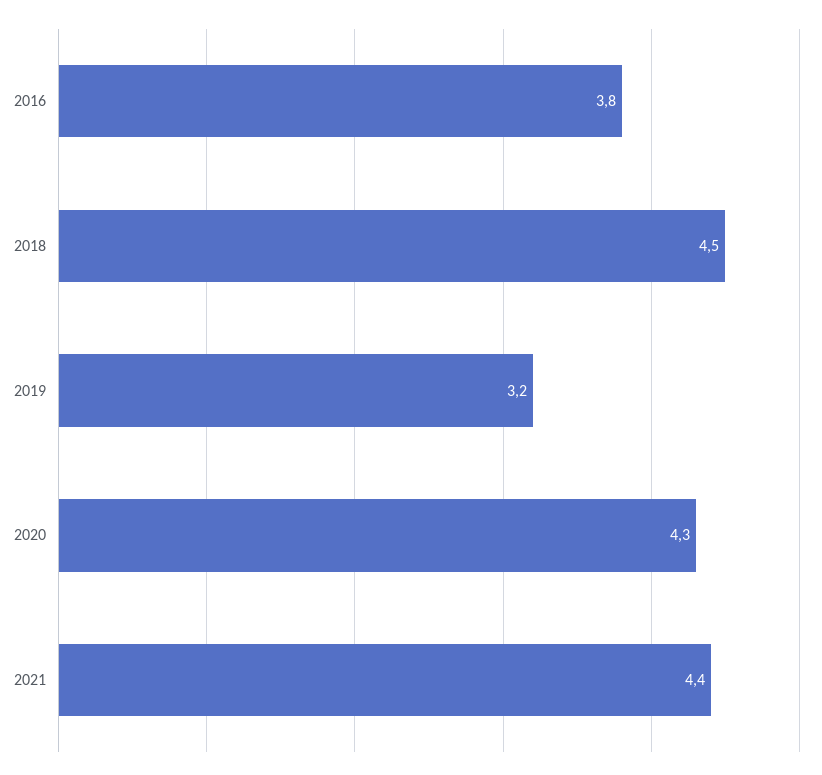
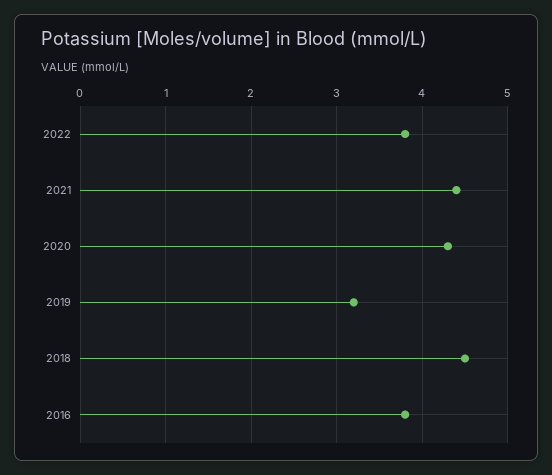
2022: none -> 3.8

